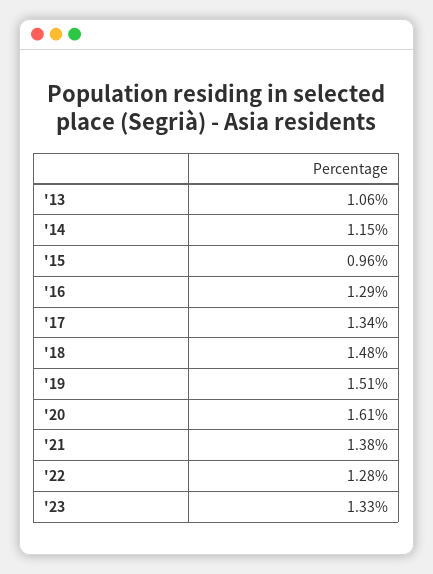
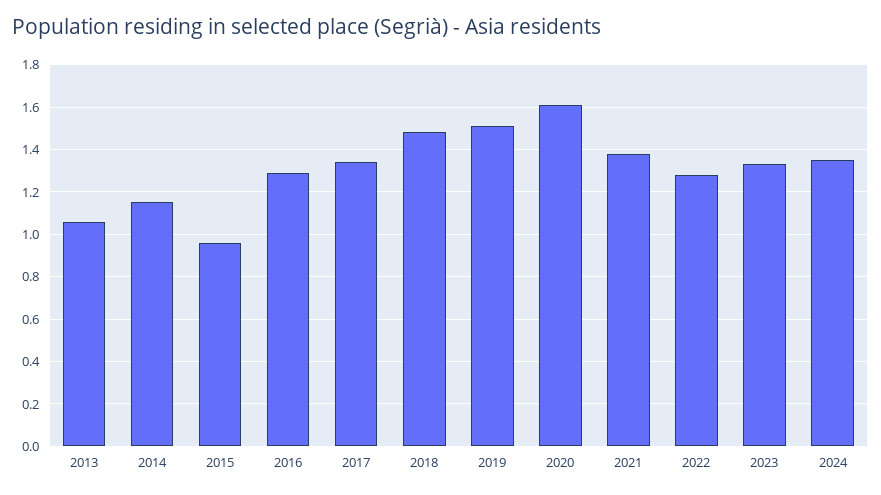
2024: none -> 1.35

